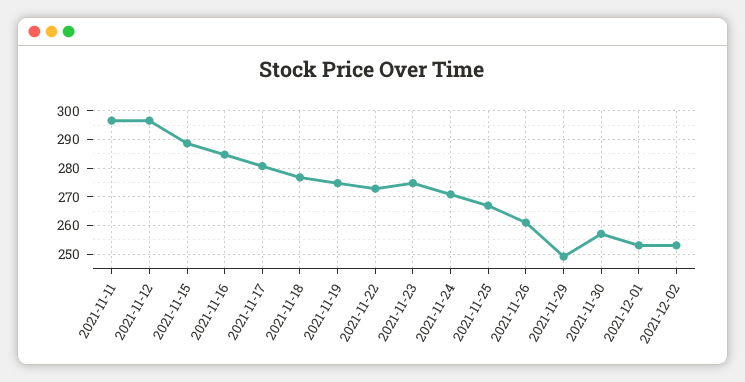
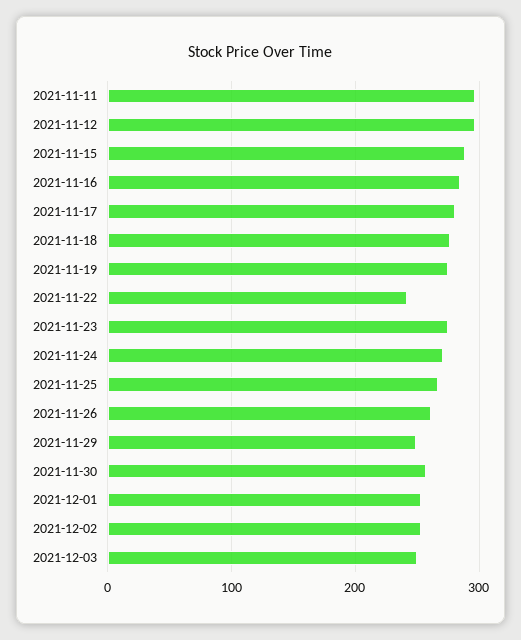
2021-11-22: 272.5 -> 240
2021-12-03: none -> 250

